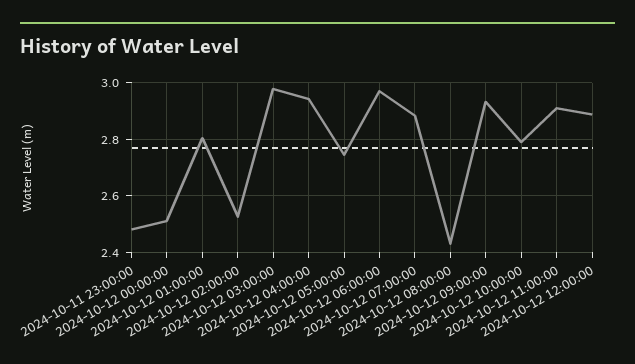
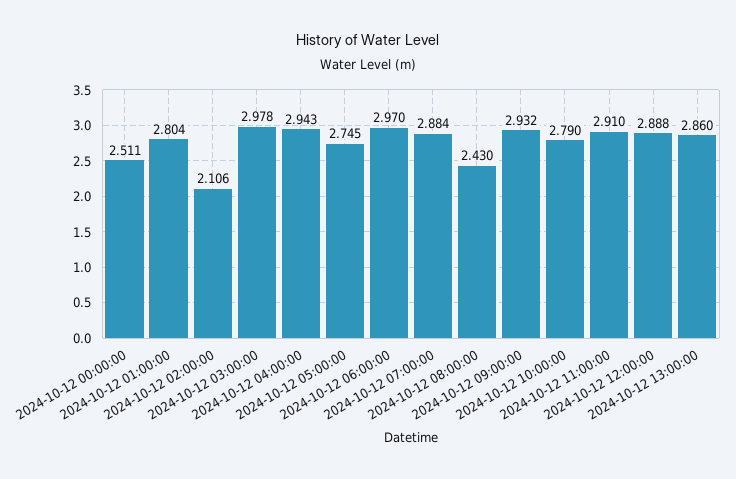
2024-10-11 23:00:00: 2.475 -> none
2024-10-12 02:00:00: 2.525 -> 2.106
2024-10-12 13:00:00: none -> 2.86

